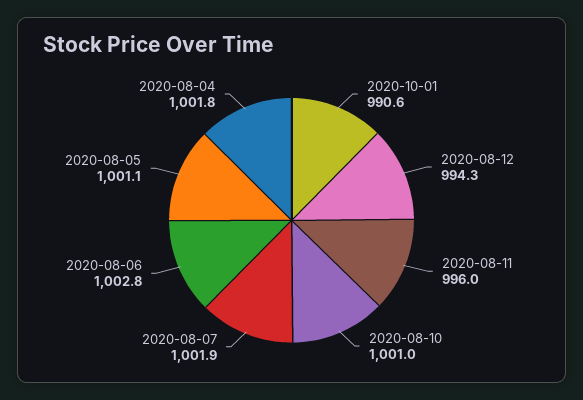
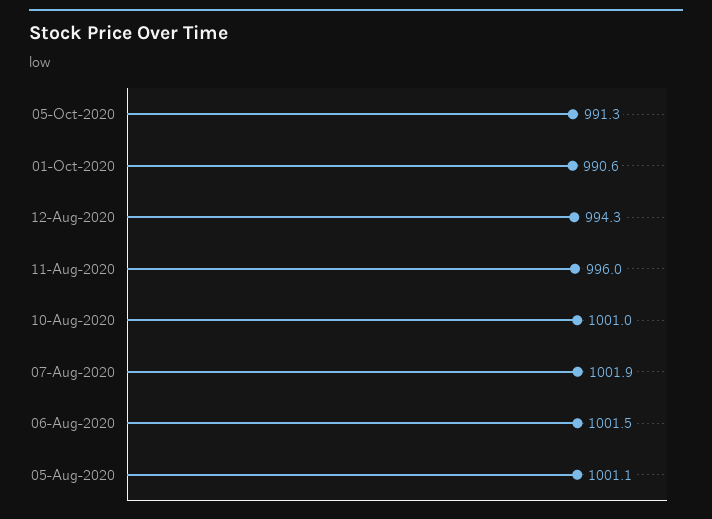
2020-08-06: 1002.8 -> 1001.5
2020-08-04: 1001.8 -> none
05-Oct-2020: none -> 991.3

